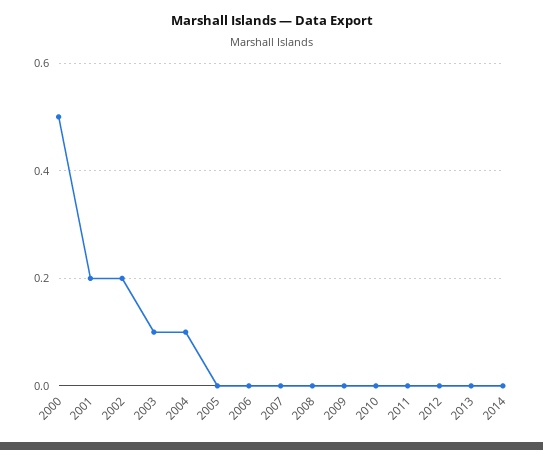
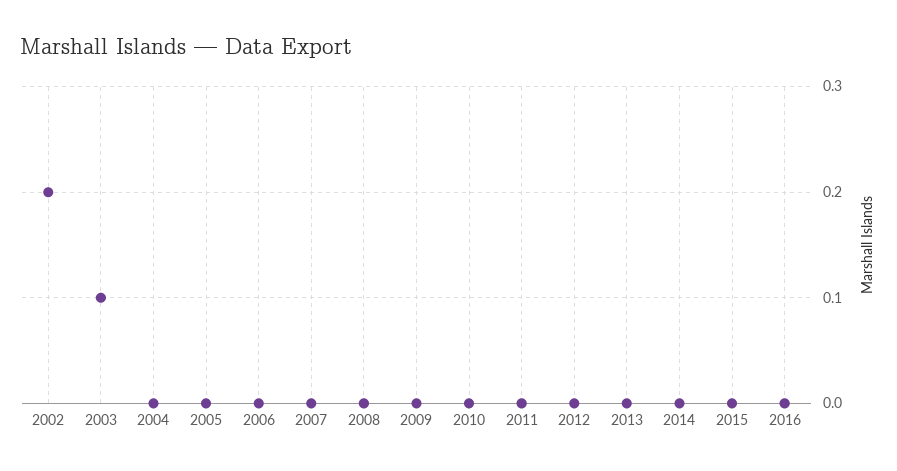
2000: 0.5 -> none
2001: 0.2 -> none
2004: 0.1 -> 0
2015: none -> 0
2016: none -> 0

